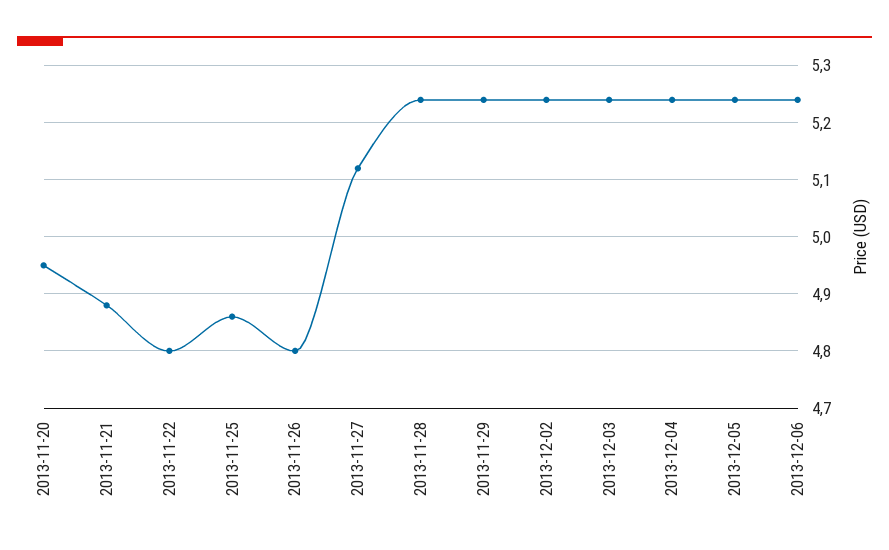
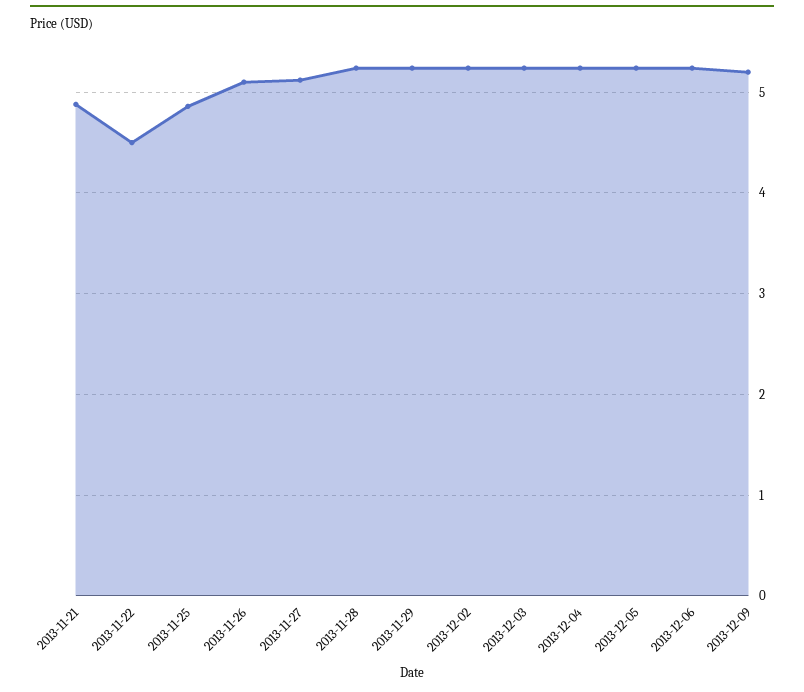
2013-11-20: 4.95 -> none
2013-11-22: 4.8 -> 4.5
2013-11-26: 4.8 -> 5.1
2013-12-09: none -> 5.2

